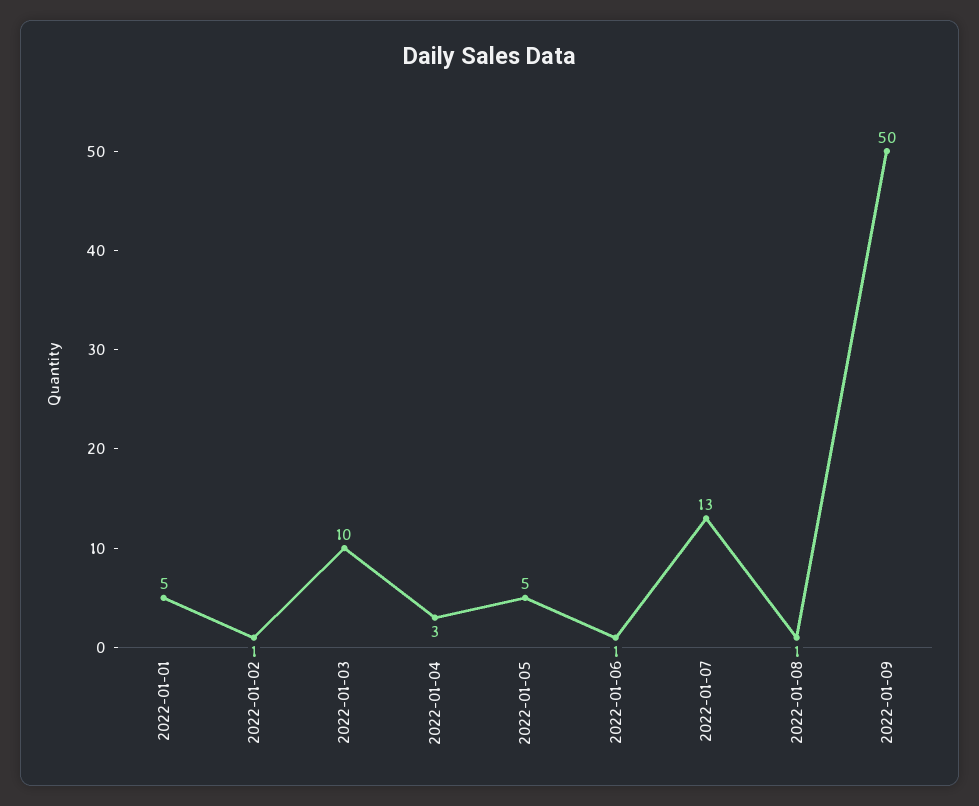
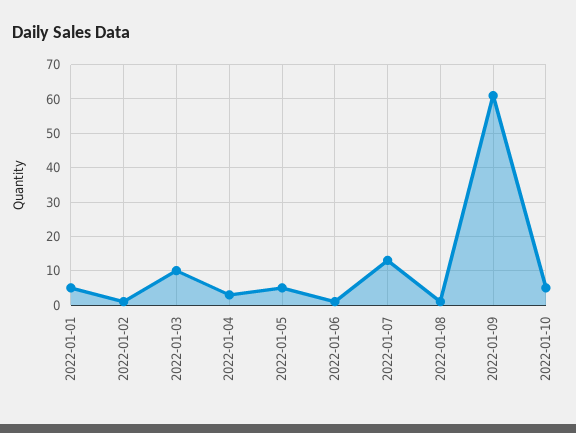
2022-01-09: 50 -> 60
2022-01-10: none -> 5

